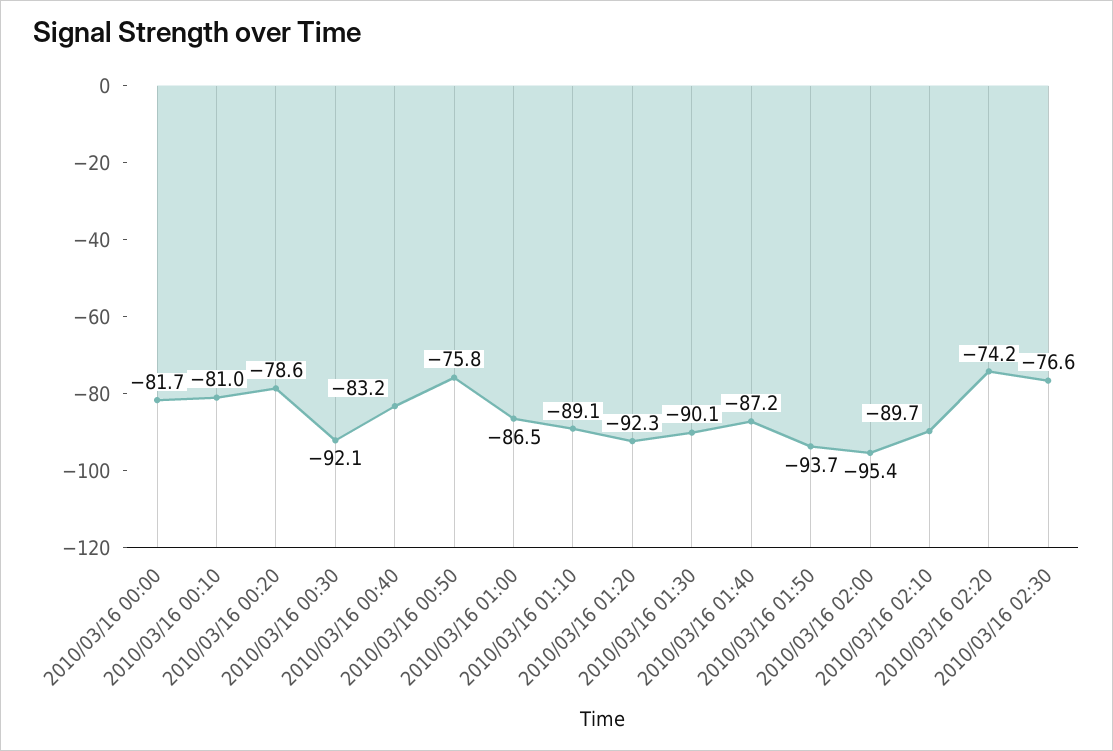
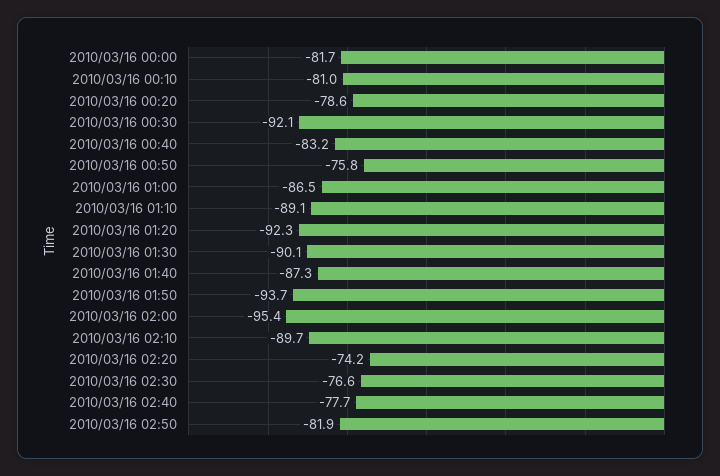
2010/03/16 01:40: -87.2 -> -87.3
2010/03/16 02:40: none -> -77.7
2010/03/16 02:50: none -> -81.9

